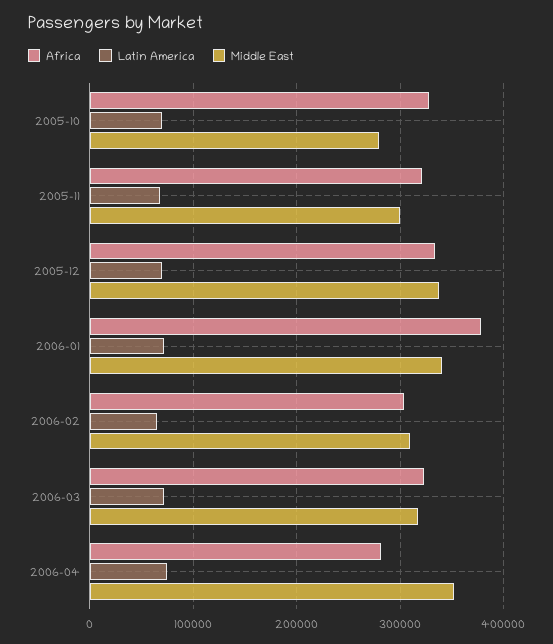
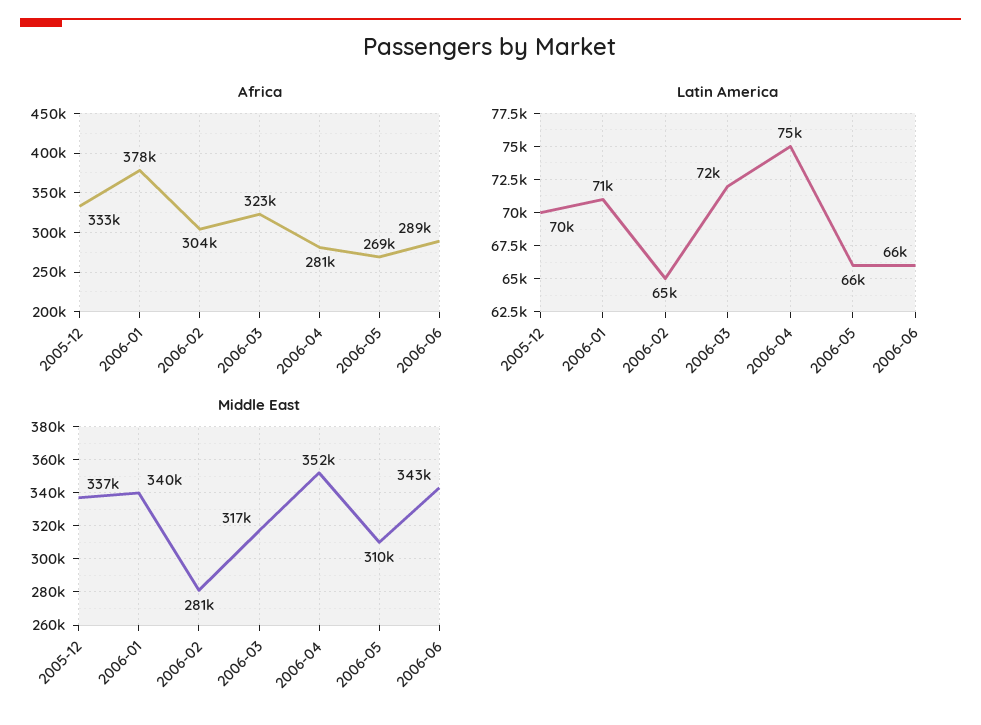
Africa, 2005-10: 330000 -> none
Latin America, 2005-10: 70000 -> none
Middle East, 2005-10: 280000 -> none
Africa, 2005-11: 320000 -> none
Latin America, 2005-11: 70000 -> none
Middle East, 2005-11: 300000 -> none
Middle East, 2006-02: 310000 -> 281000
Africa, 2006-05: none -> 269000
Africa, 2006-06: none -> 289000
Latin America, 2006-05: none -> 66000
Latin America, 2006-06: none -> 66000
Middle East, 2006-05: none -> 310000
Middle East, 2006-06: none -> 343000

